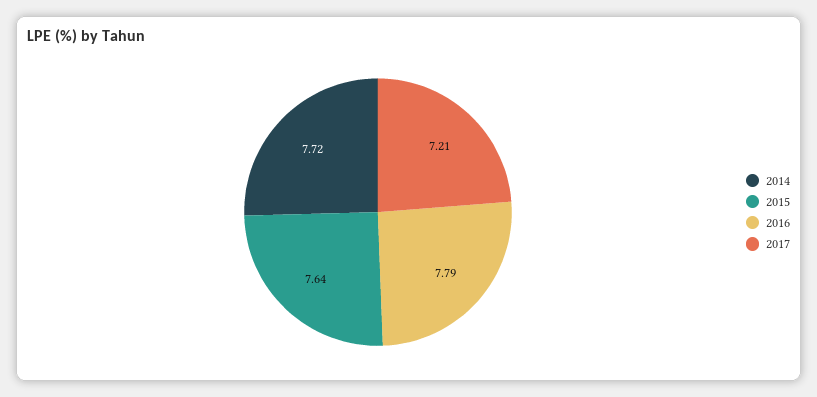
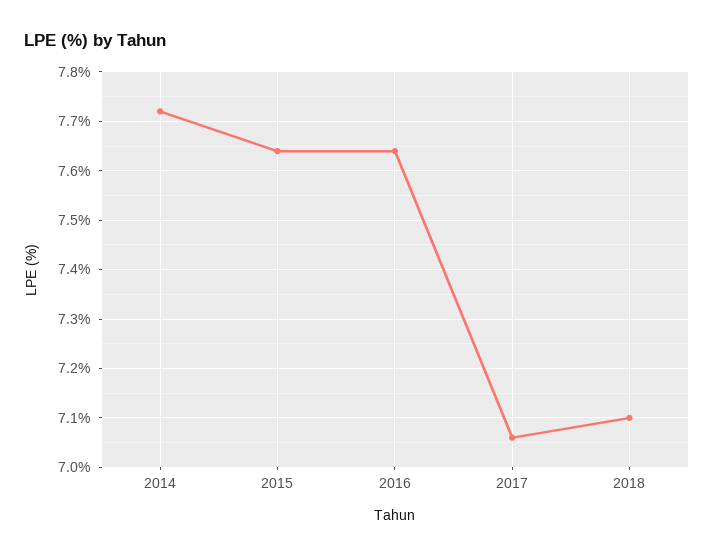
2016: 7.79 -> 7.65
2017: 7.21 -> 7.05
2018: none -> 7.1

